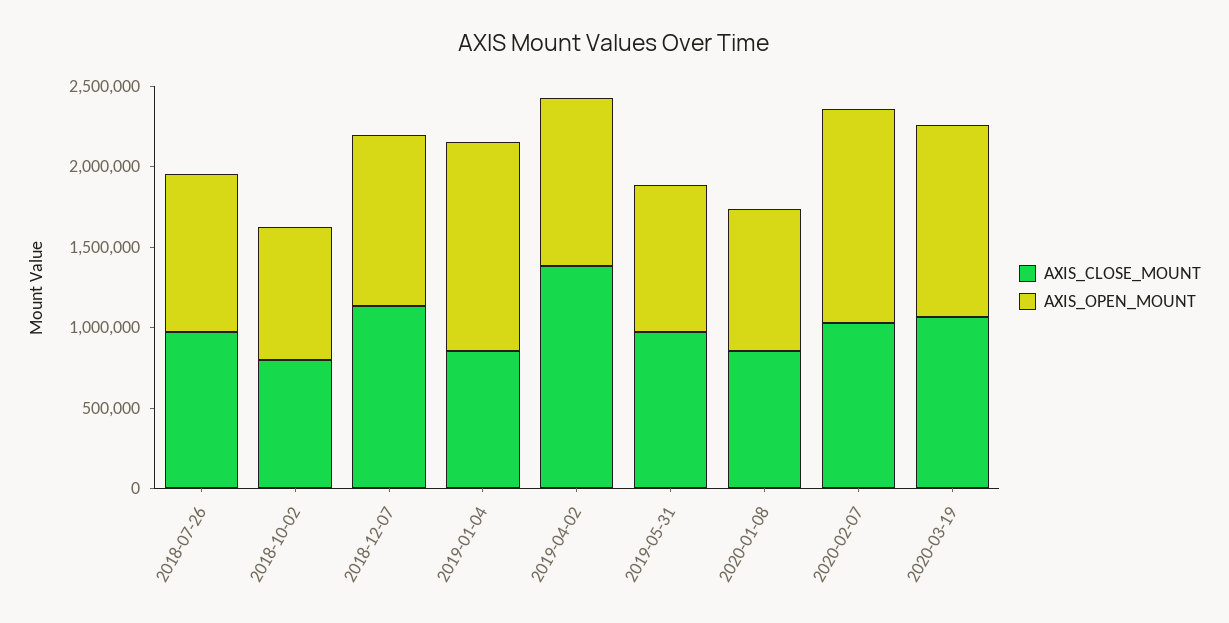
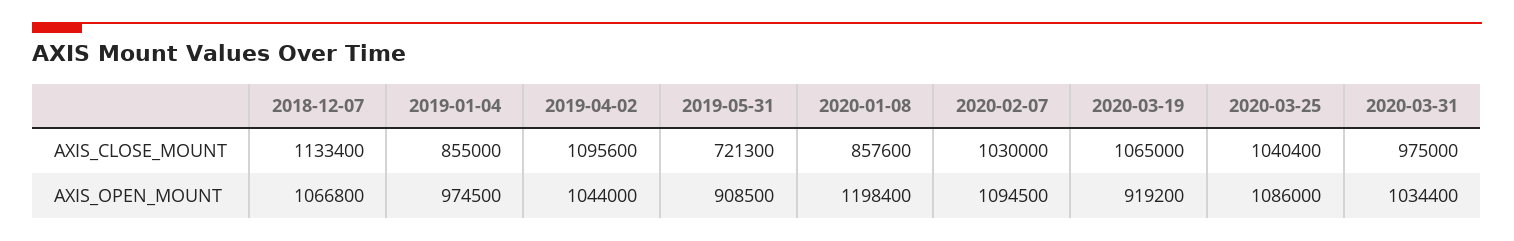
AXIS_CLOSE_MOUNT, 2018-07-26: 1000000 -> none
AXIS_OPEN_MOUNT, 2018-07-26: 1000000 -> none
AXIS_CLOSE_MOUNT, 2018-10-02: 800000 -> none
AXIS_OPEN_MOUNT, 2018-10-02: 800000 -> none
AXIS_OPEN_MOUNT, 2019-01-04: 1300000 -> 974500
AXIS_CLOSE_MOUNT, 2019-04-02: 1400000 -> 1095600
AXIS_CLOSE_MOUNT, 2019-05-31: 1000000 -> 721300
AXIS_OPEN_MOUNT, 2020-01-08: 900000 -> 1198400
AXIS_OPEN_MOUNT, 2020-02-07: 1300000 -> 1094500
AXIS_OPEN_MOUNT, 2020-03-19: 1200000 -> 919200
AXIS_CLOSE_MOUNT, 2020-03-25: none -> 1040400
AXIS_CLOSE_MOUNT, 2020-03-31: none -> 975000
AXIS_OPEN_MOUNT, 2020-03-25: none -> 1086000
AXIS_OPEN_MOUNT, 2020-03-31: none -> 1034400

